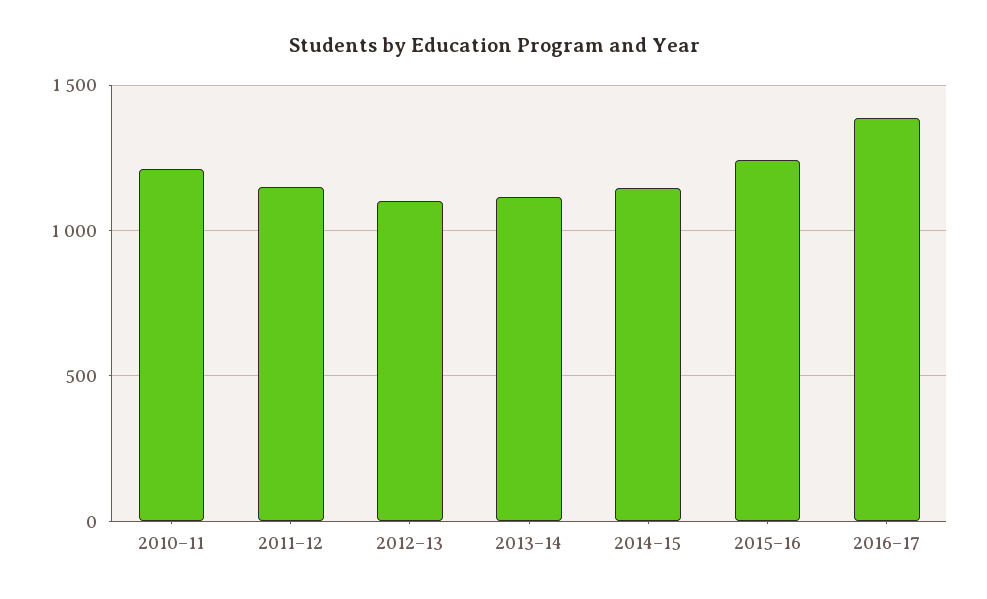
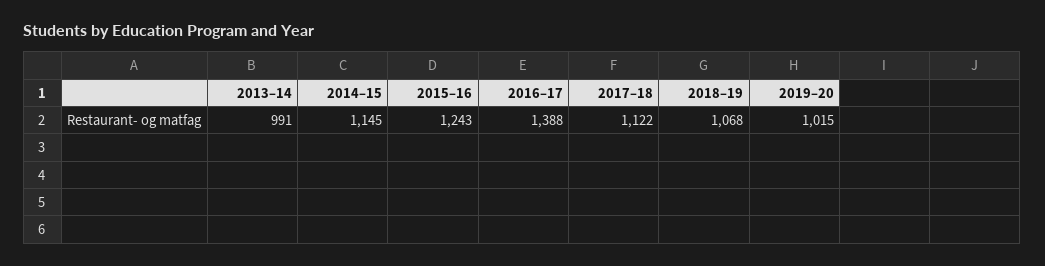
2010–11: 1200 -> none
2011–12: 1150 -> none
2012–13: 1100 -> none
2013–14: 1100 -> 991
2017–18: none -> 1122
2018–19: none -> 1068
2019–20: none -> 1015

